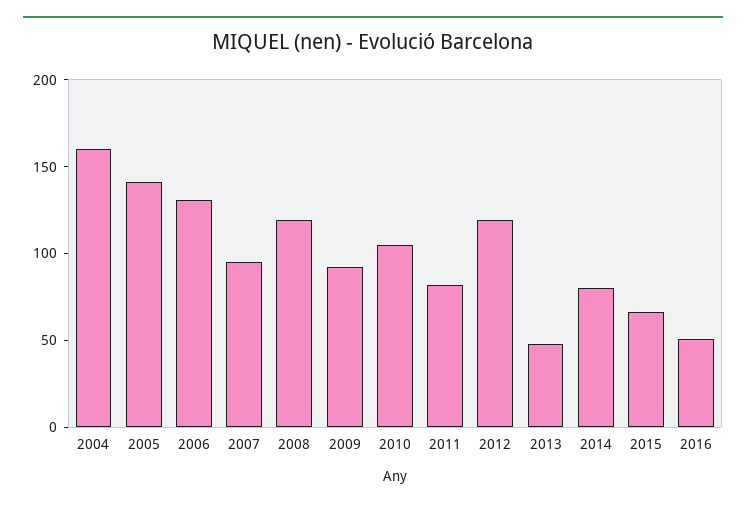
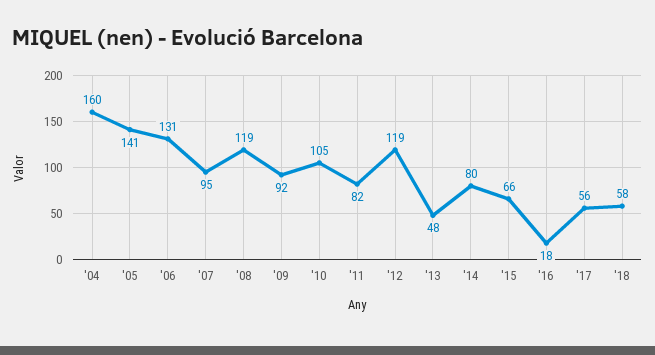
2016: 50 -> 18
'17: none -> 56
'18: none -> 58

